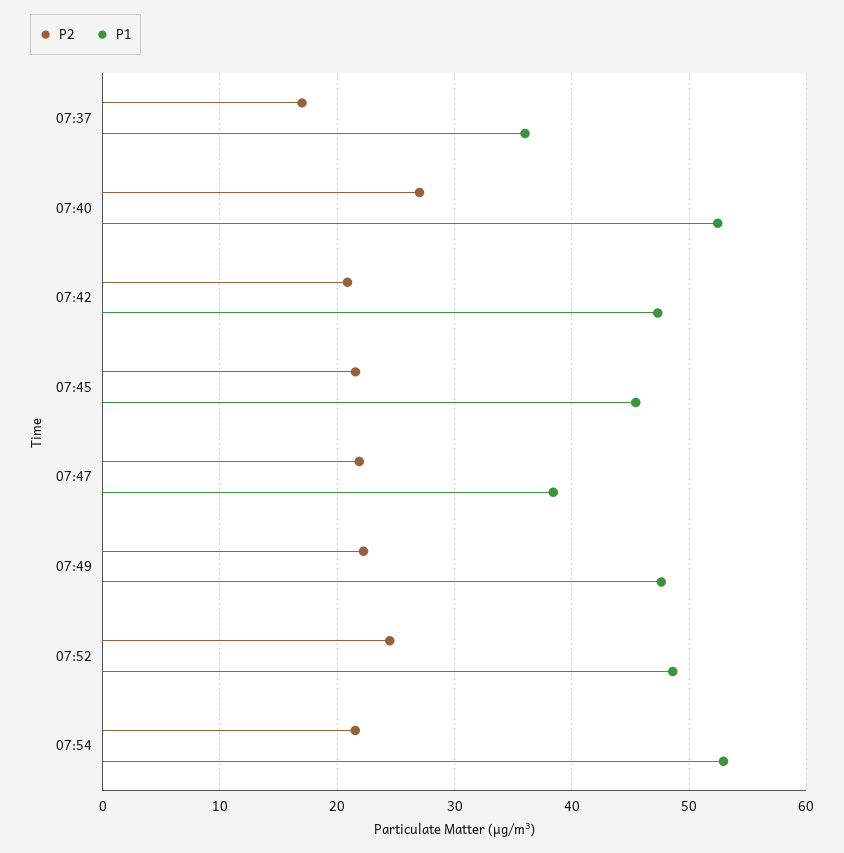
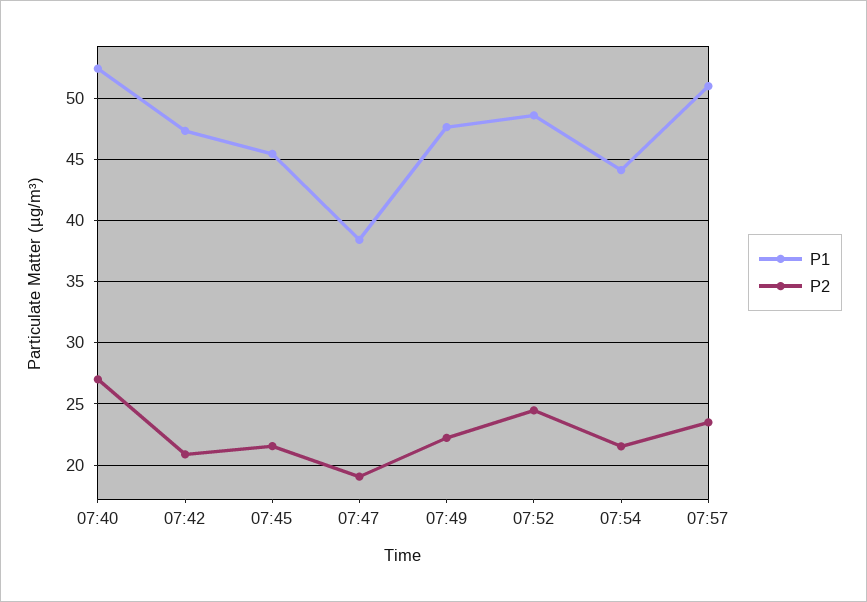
P2, 07:37: 17 -> none
P1, 07:37: 36 -> none
P2, 07:47: 22 -> 19
P1, 07:54: 53 -> 44
P1, 07:57: none -> 51
P2, 07:57: none -> 23.5

